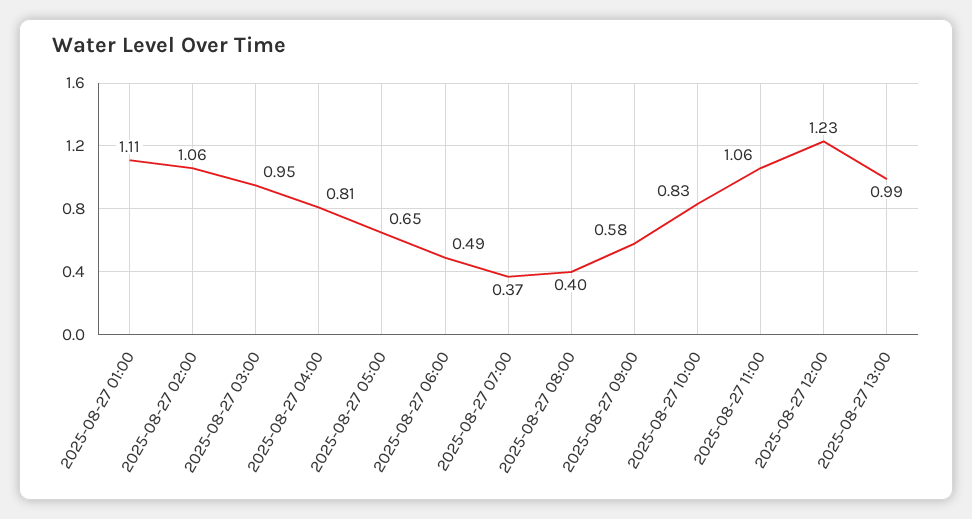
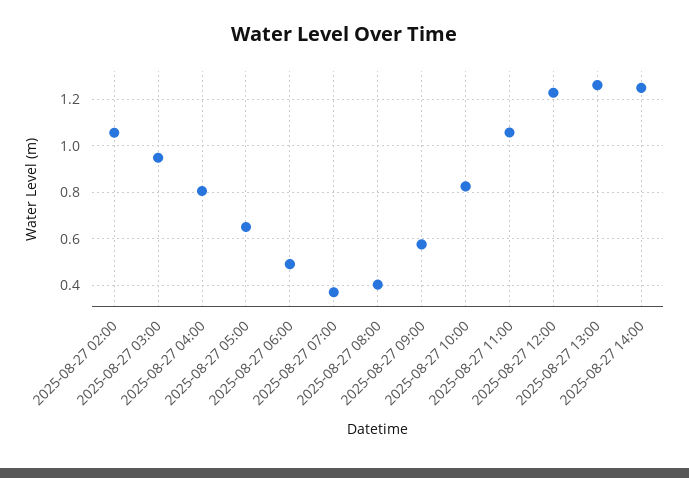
2025-08-27 01:00: 1.11 -> none
2025-08-27 13:00: 0.99 -> 1.25
2025-08-27 14:00: none -> 1.25

